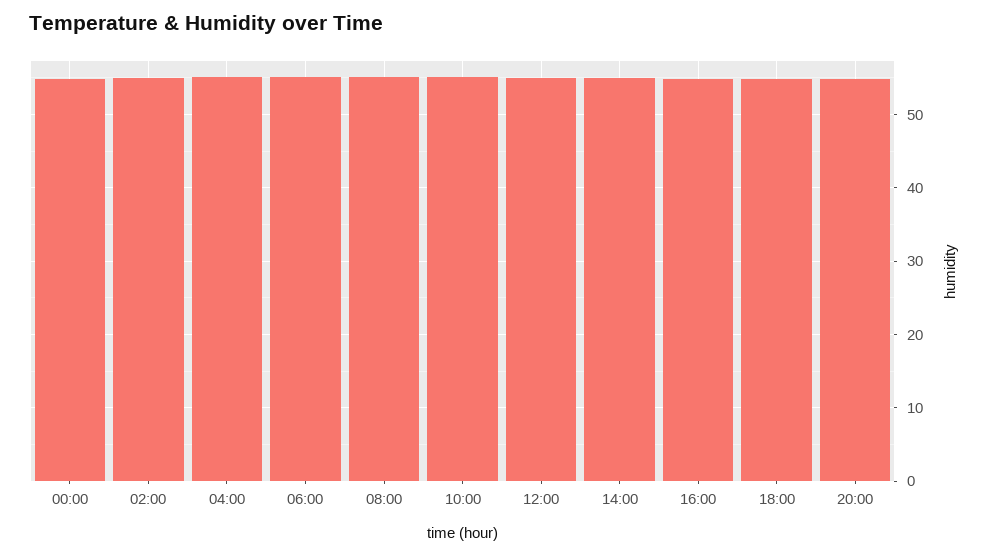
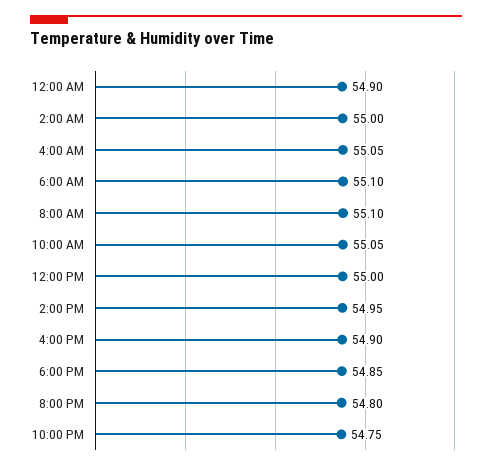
10:00 PM: none -> 54.75

